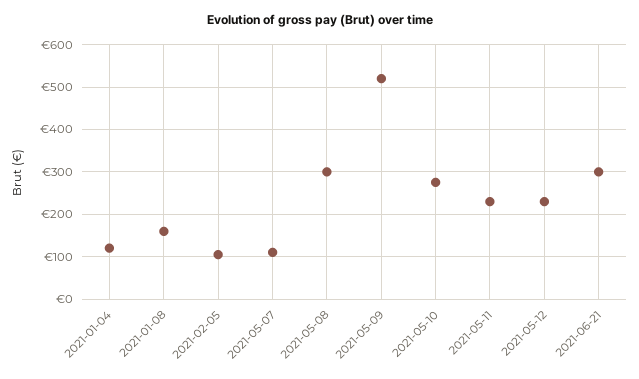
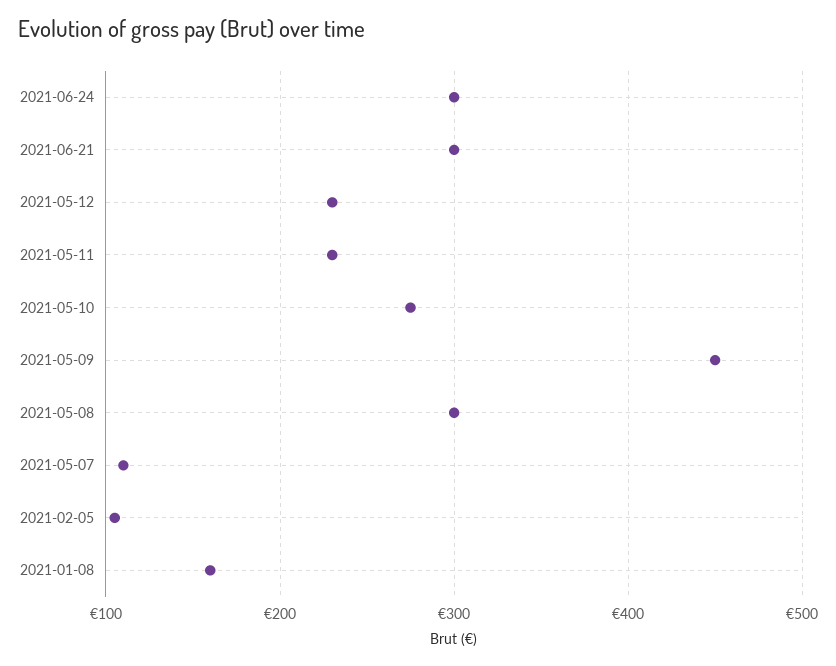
2021-01-04: 120 -> none
2021-05-09: 520 -> 450
2021-06-24: none -> 300

